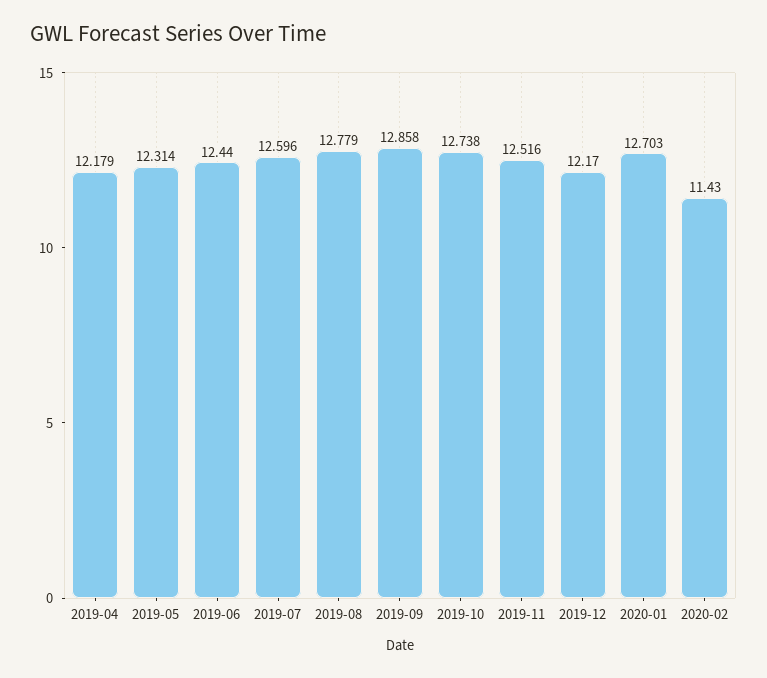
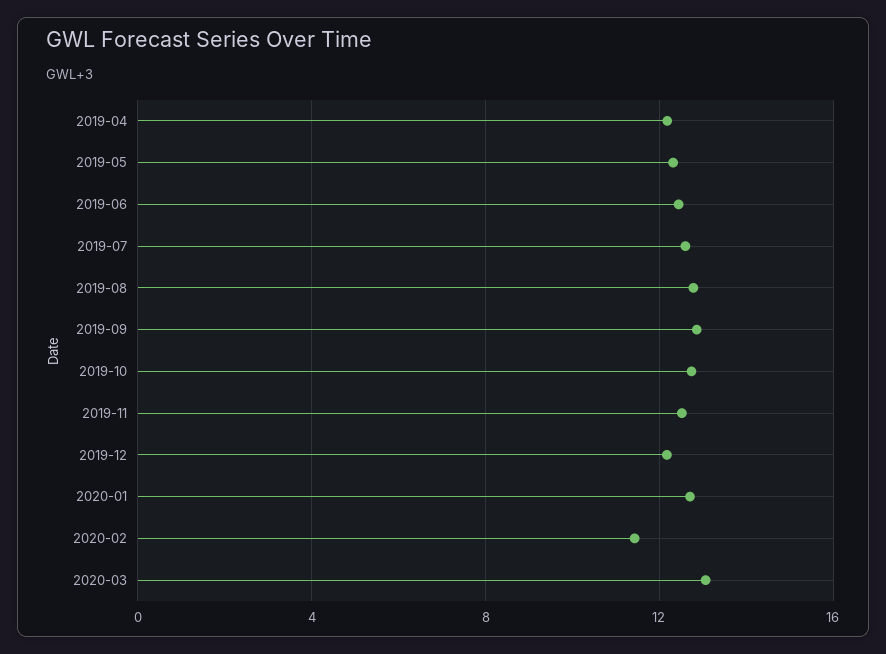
2020-03: none -> 13

